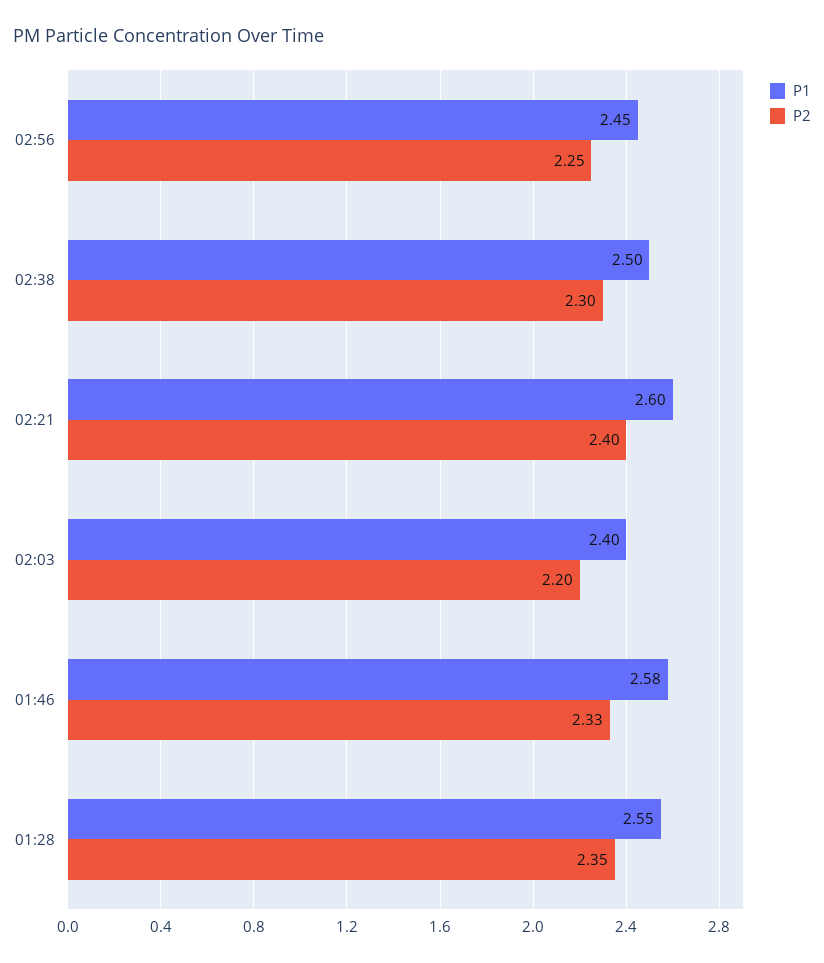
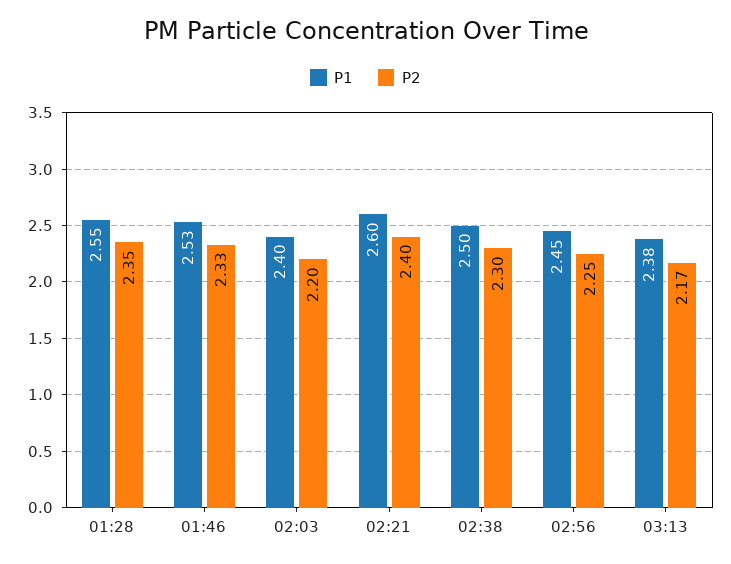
P1, 01:46: 2.58 -> 2.53
P1, 03:13: none -> 2.38
P2, 03:13: none -> 2.17

